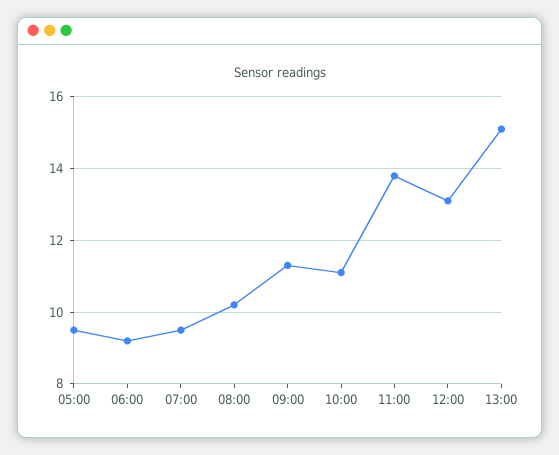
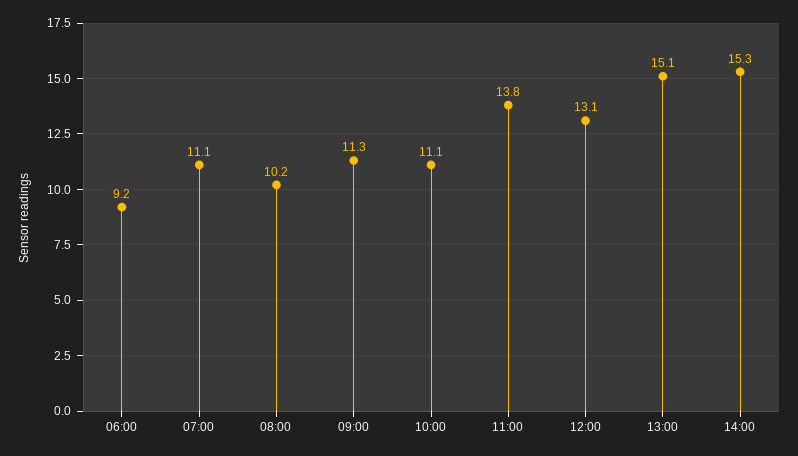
05:00: 9.5 -> none
07:00: 9.5 -> 11.1
14:00: none -> 15.3

